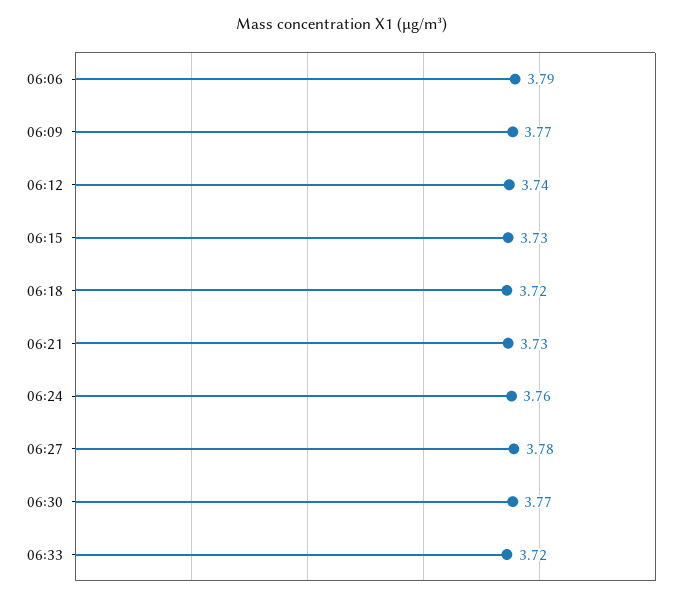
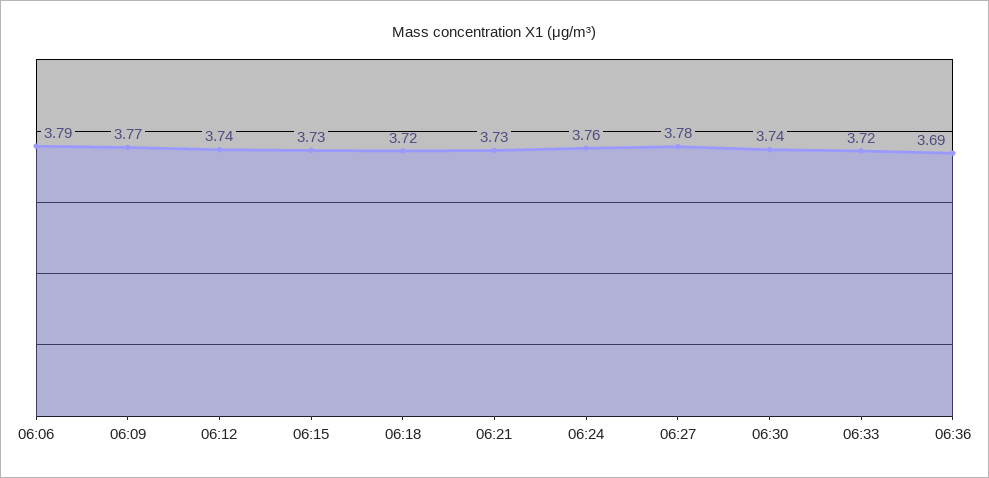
06:30: 3.77 -> 3.74
06:36: none -> 3.69

